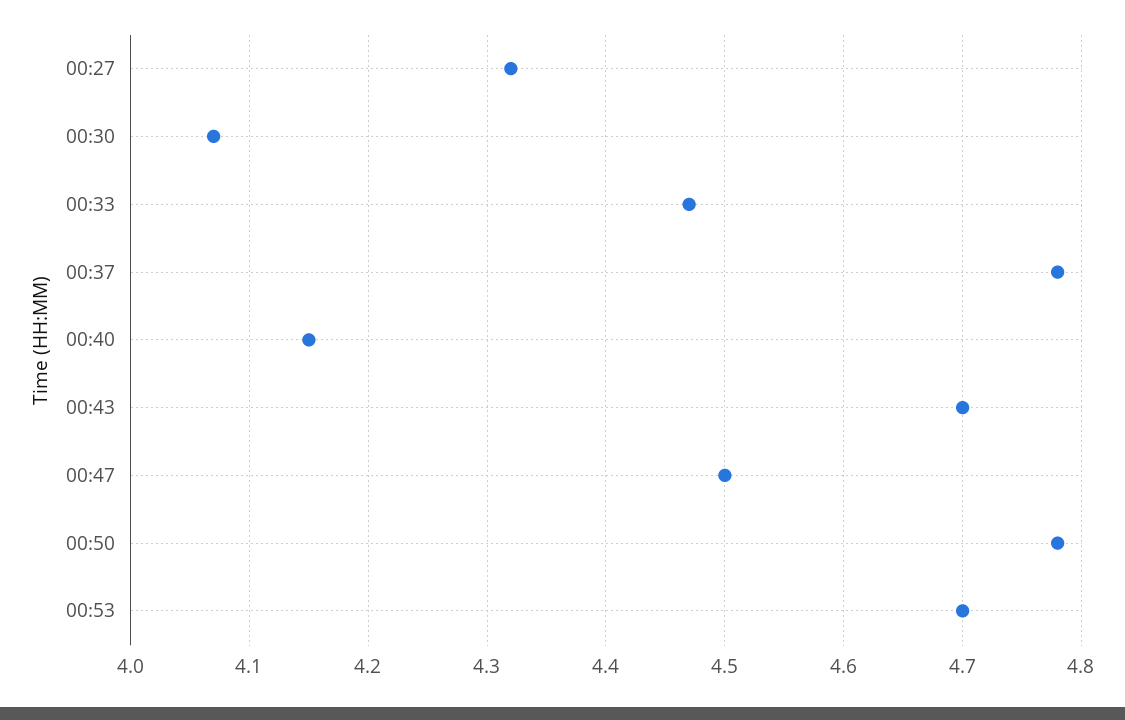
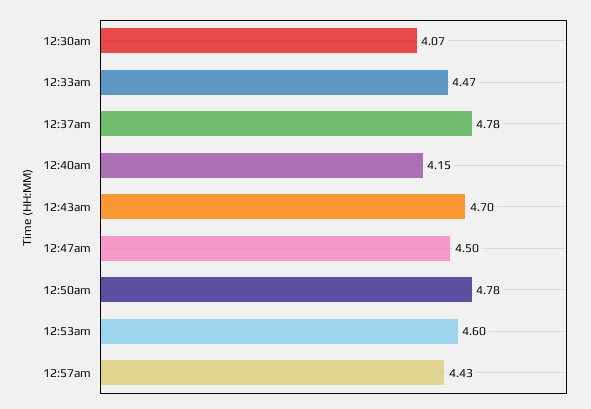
00:27: 4.32 -> none
00:53: 4.7 -> 4.6
12:57am: none -> 4.43

